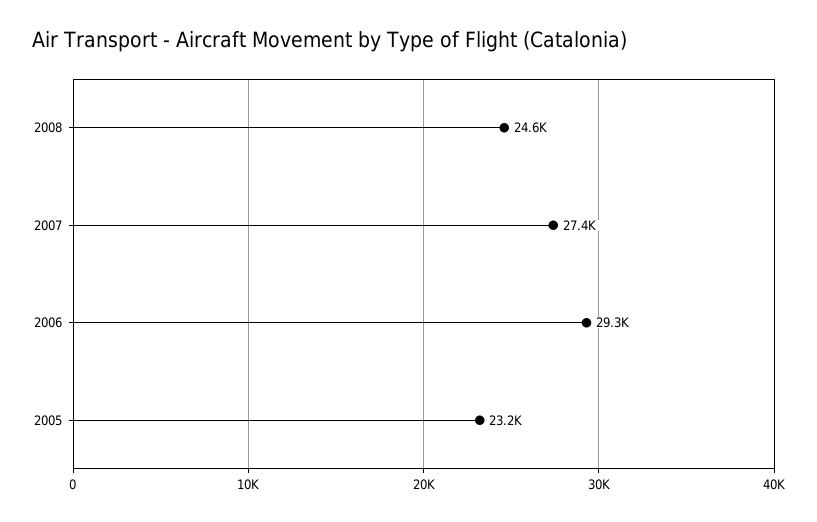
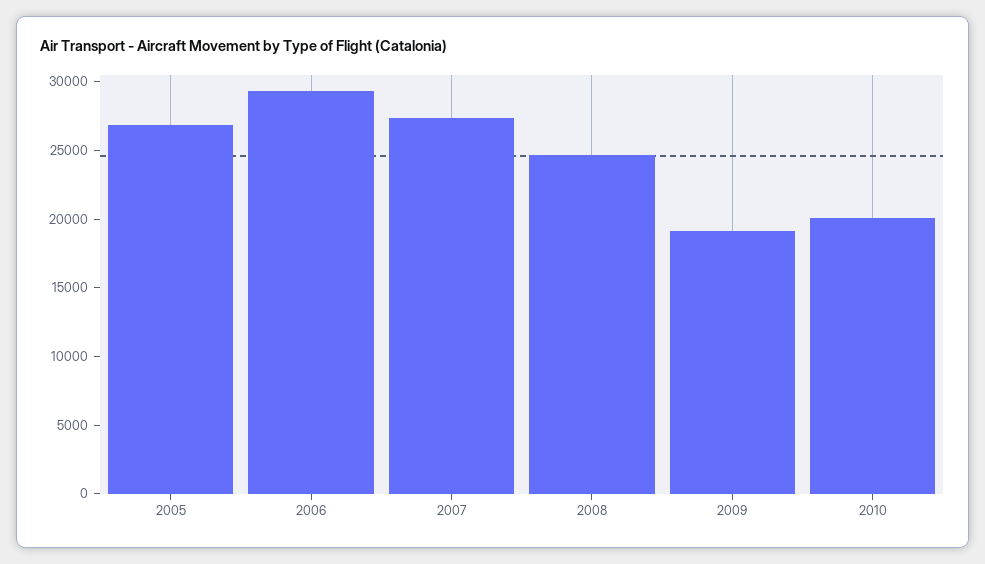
2005: 23200 -> 27000
2009: none -> 19000
2010: none -> 20000

